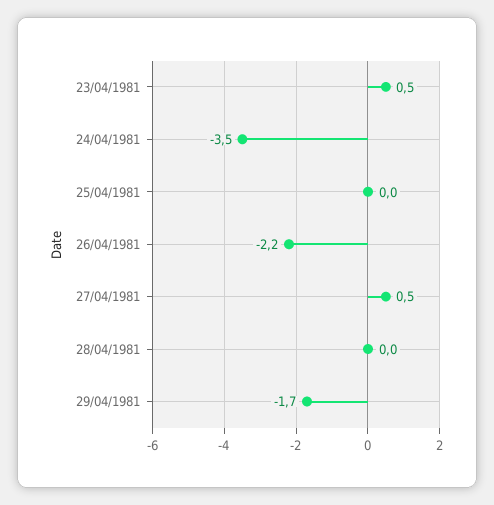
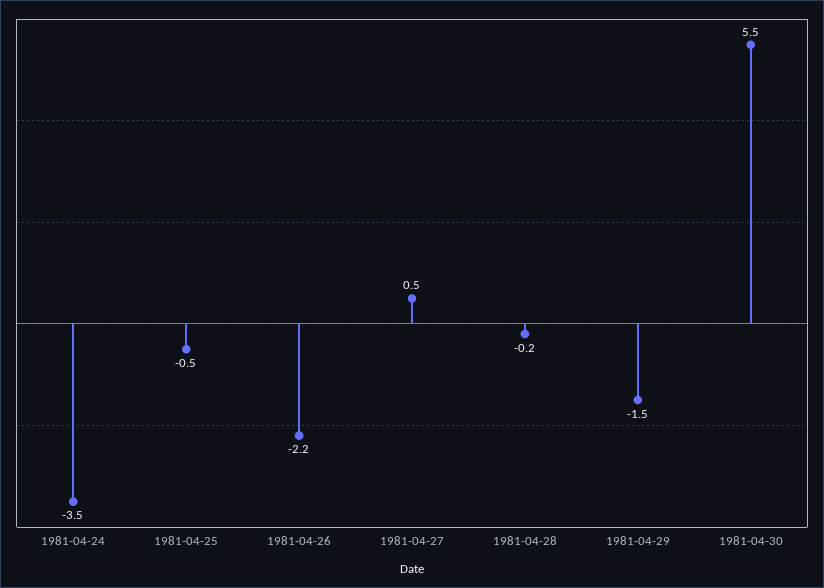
23/04/1981: 0.5 -> none
25/04/1981: 0 -> -0.5
28/04/1981: 0 -> -0.2
29/04/1981: -1.7 -> -1.5
1981-04-30: none -> 5.5

